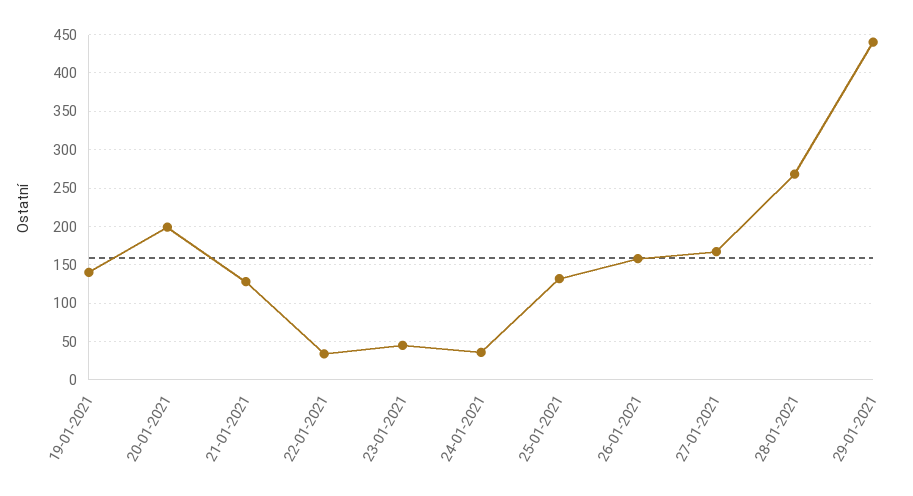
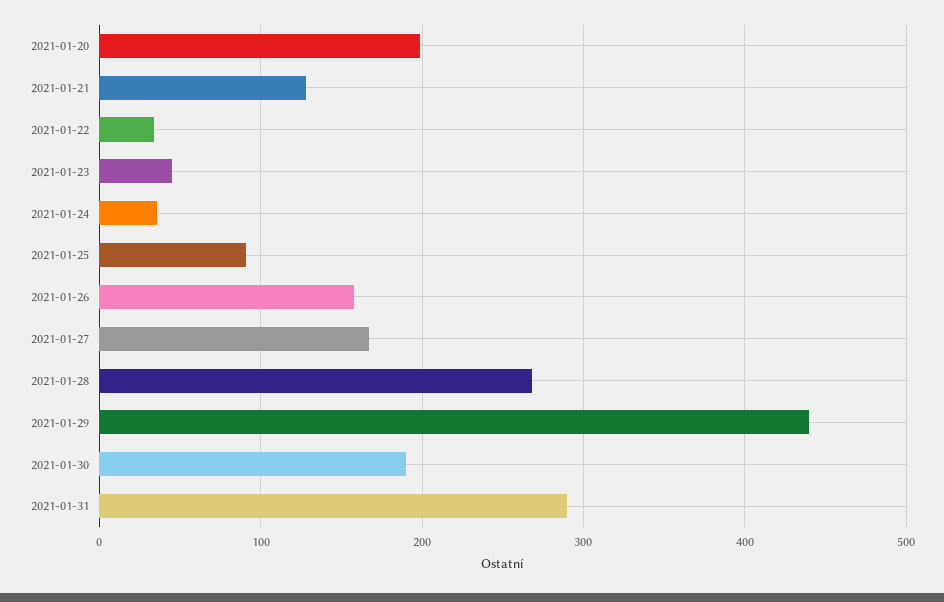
19-01-2021: 140 -> none
25-01-2021: 130 -> 90
2021-01-30: none -> 190
2021-01-31: none -> 290

